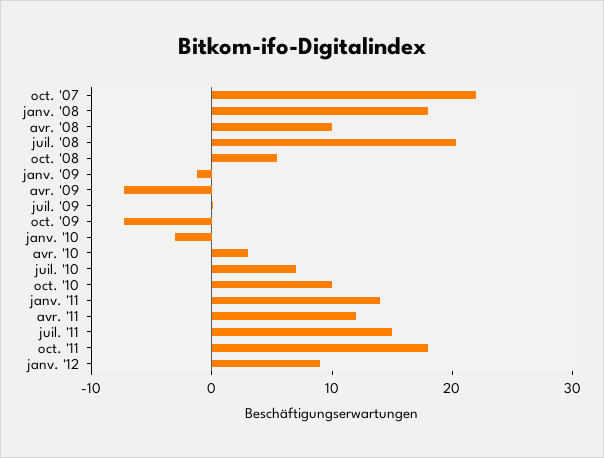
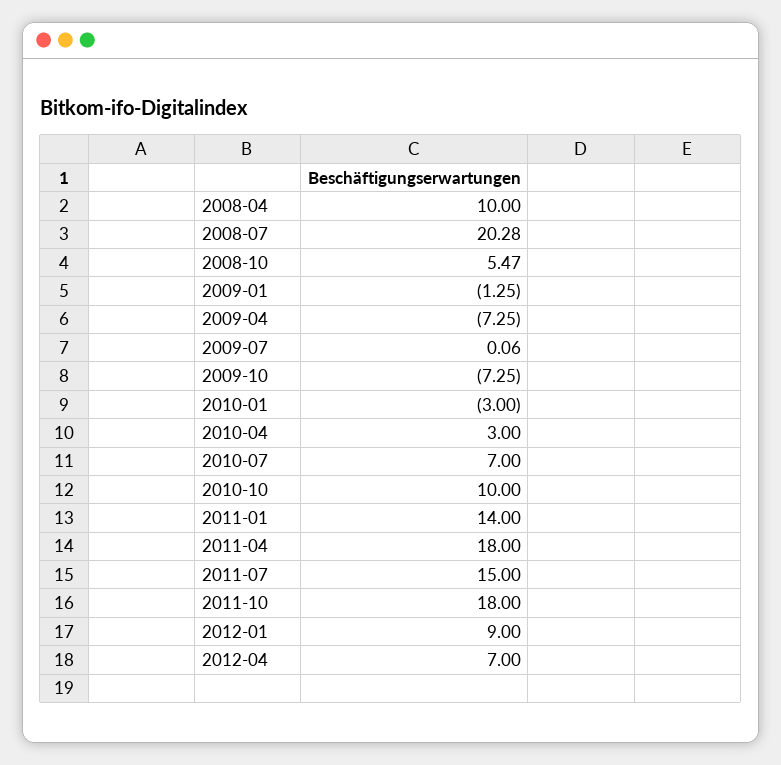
oct. '07: 22 -> none
janv. '08: 18 -> none
avr. '11: 12 -> 18
2012-04: none -> 7

